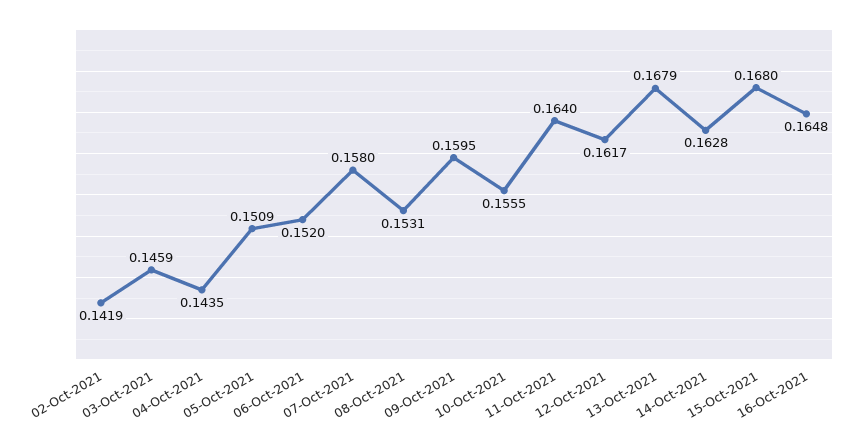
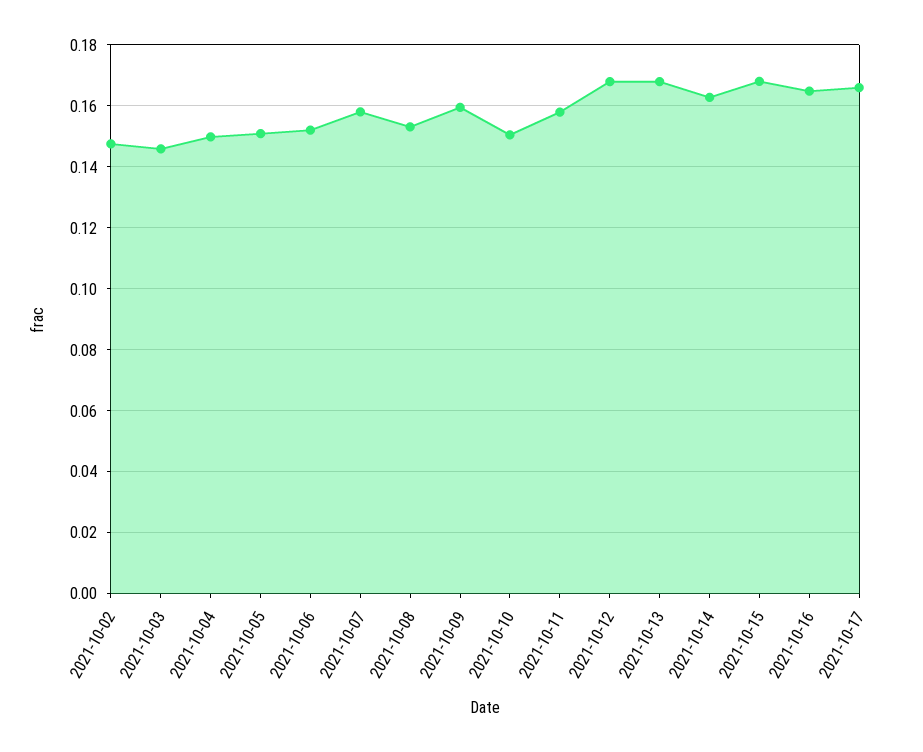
02-Oct-2021: 0.1419 -> 0.148
04-Oct-2021: 0.1435 -> 0.15
10-Oct-2021: 0.1555 -> 0.15
11-Oct-2021: 0.164 -> 0.158
12-Oct-2021: 0.1617 -> 0.168
2021-10-17: none -> 0.166

